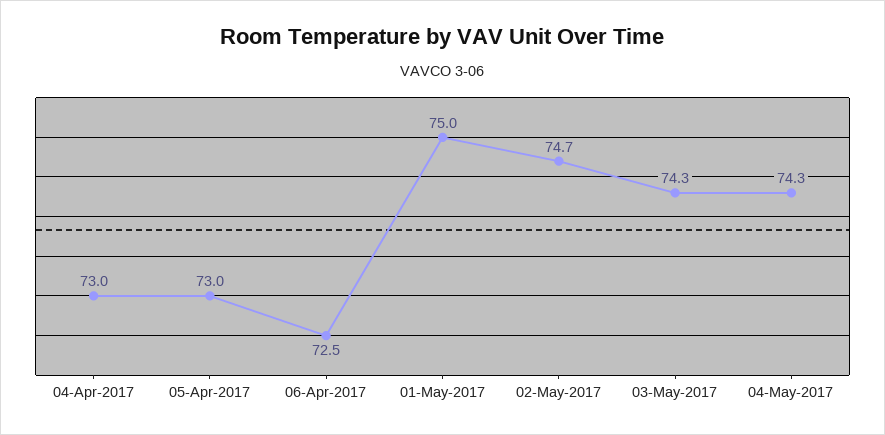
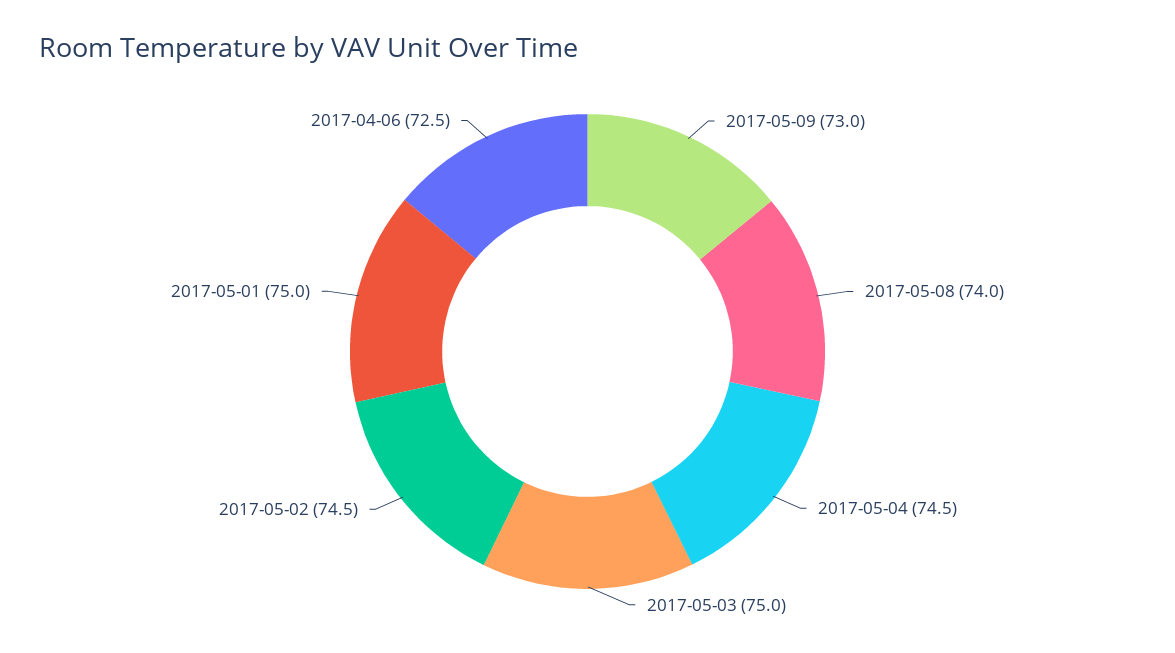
04-Apr-2017: 73 -> none
05-Apr-2017: 73 -> none
02-May-2017: 74.7 -> 74.5
03-May-2017: 74.3 -> 75
04-May-2017: 74.3 -> 74.5
2017-05-09: none -> 73
2017-05-08: none -> 74

